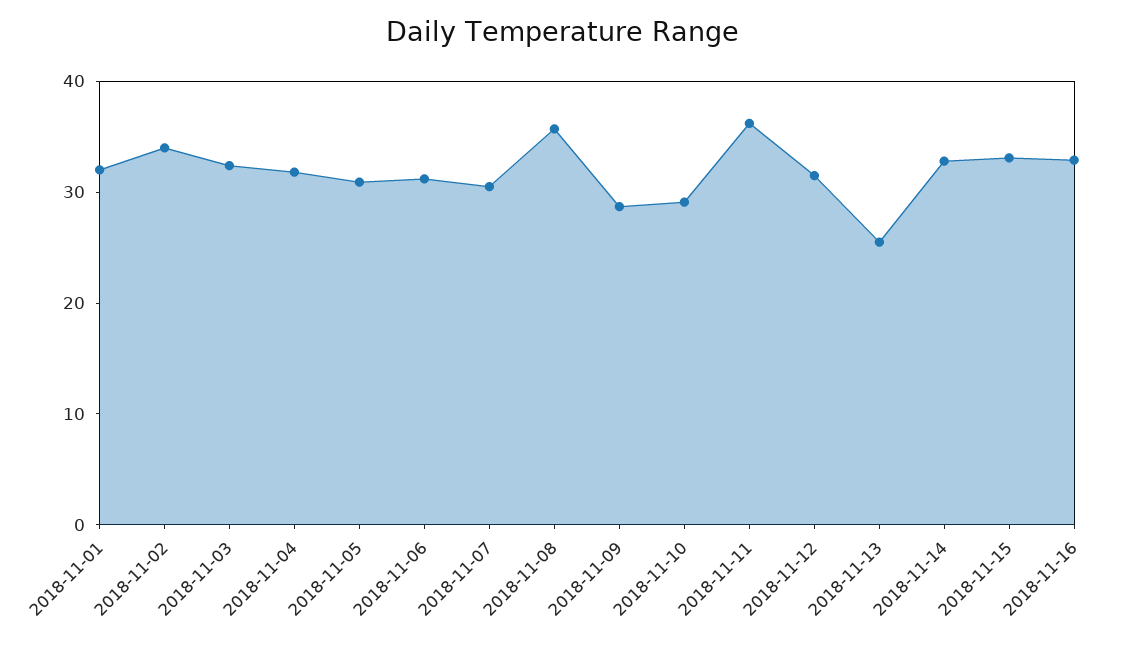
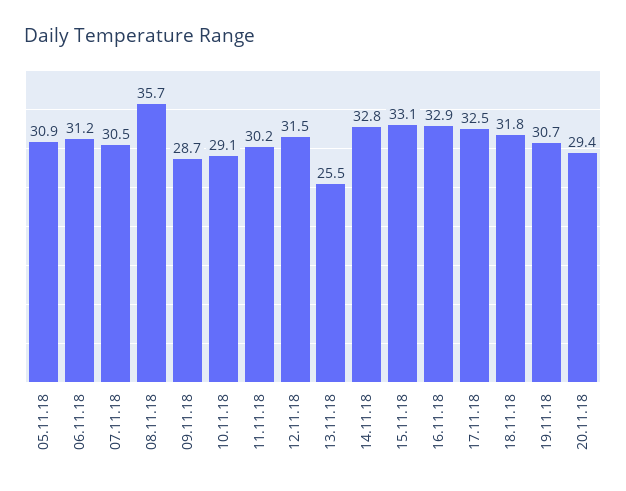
2018-11-01: 32 -> none
2018-11-02: 34 -> none
2018-11-03: 32 -> none
2018-11-04: 32 -> none
2018-11-11: 36 -> 30.2
17.11.18: none -> 32.5
18.11.18: none -> 31.8
19.11.18: none -> 30.7
20.11.18: none -> 29.4

